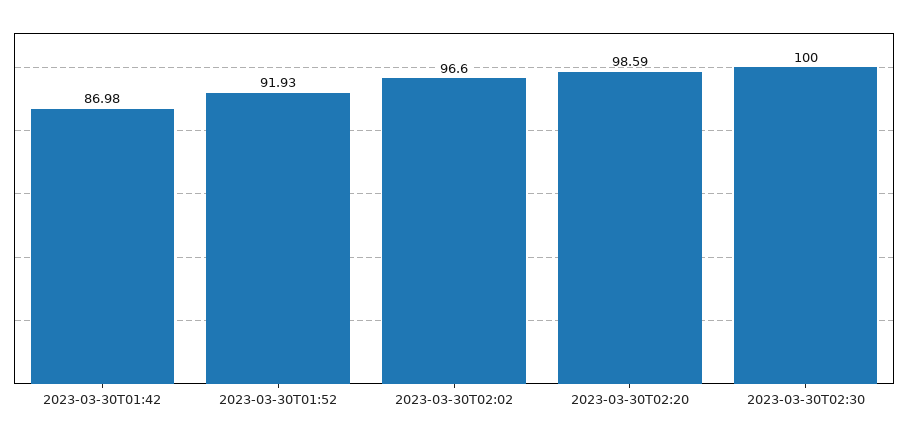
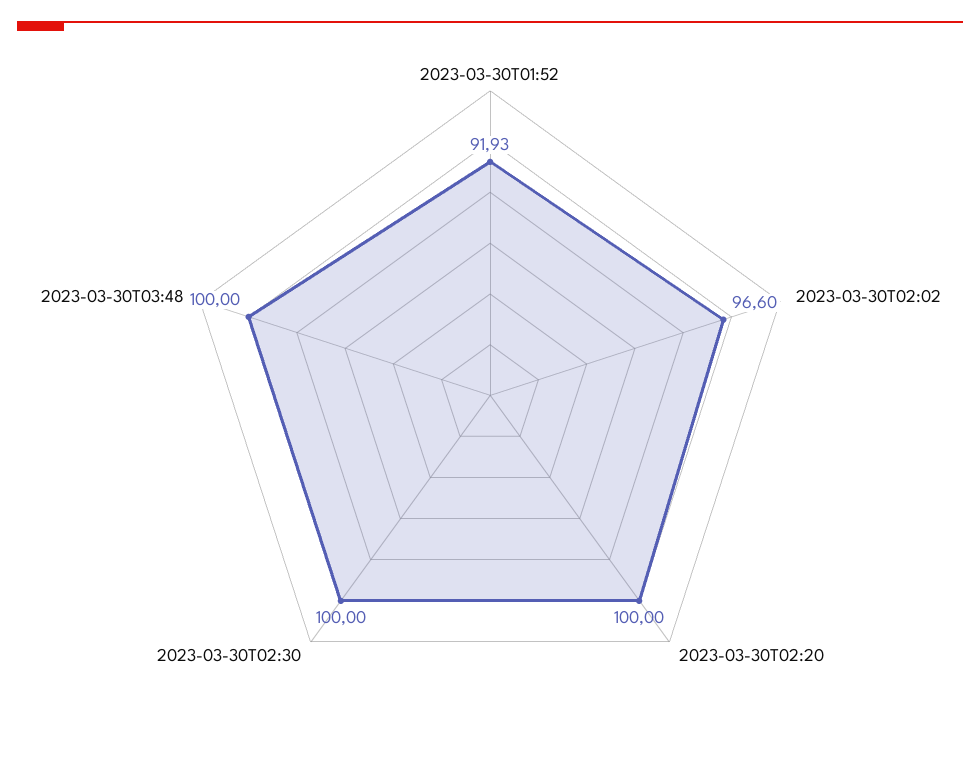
2023-03-30T01:42: 86.98 -> none
2023-03-30T02:20: 98.59 -> 100
2023-03-30T03:48: none -> 100

